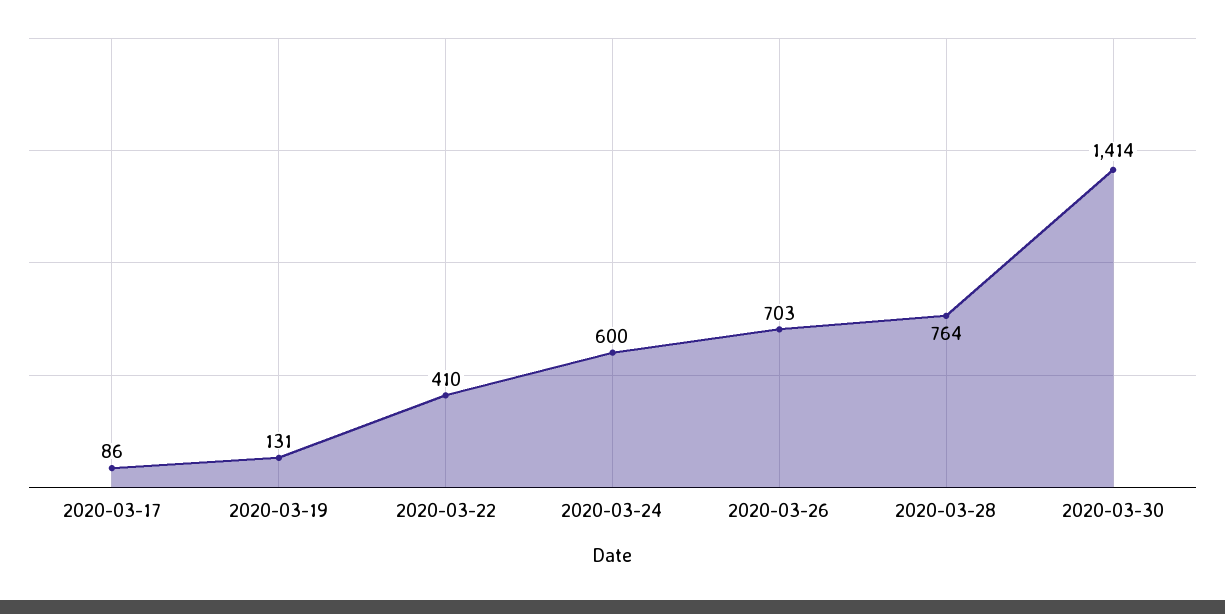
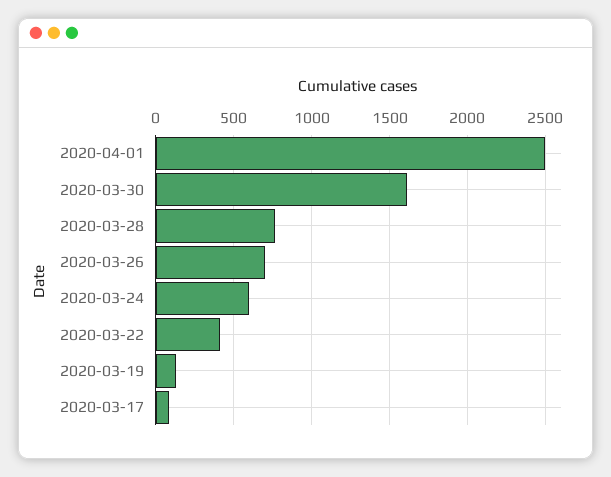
2020-03-30: 1414 -> 1600
2020-04-01: none -> 2500

